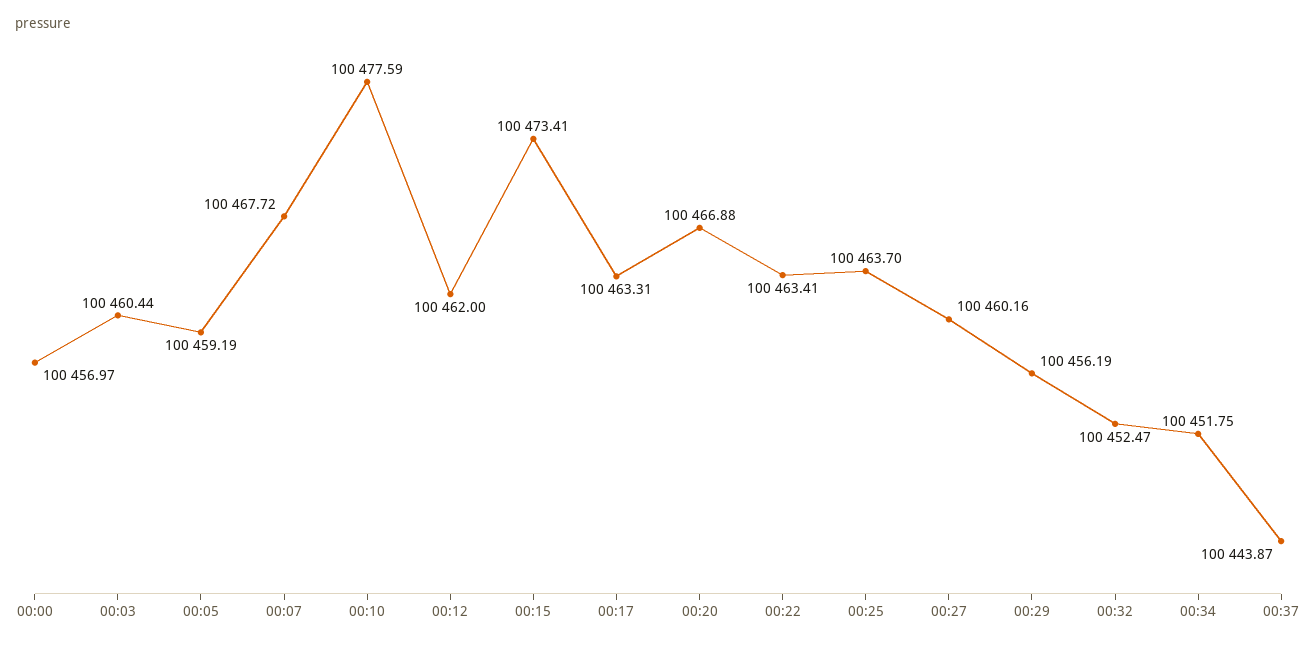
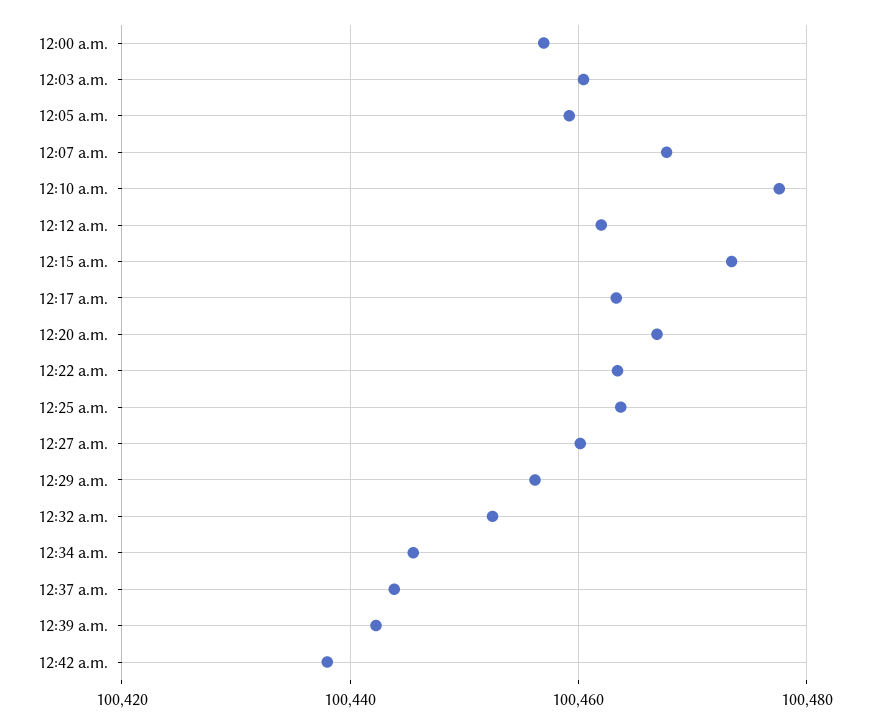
00:34: 100451.75 -> 100446
12:39 a.m.: none -> 100442
12:42 a.m.: none -> 100438

